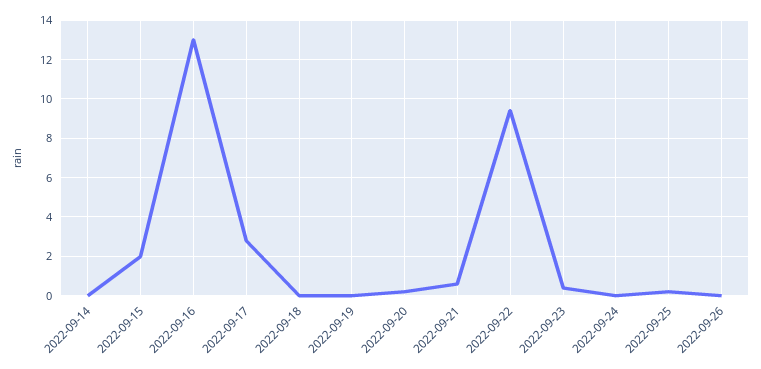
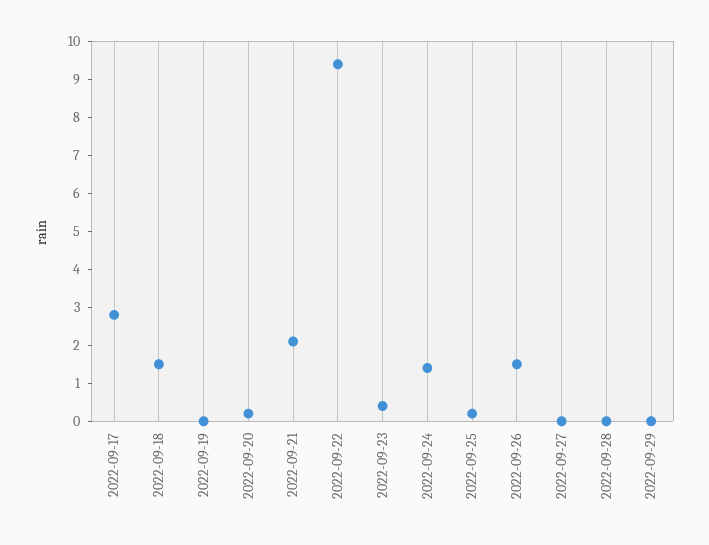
2022-09-14: 0 -> none
2022-09-15: 2 -> none
2022-09-16: 13 -> none
2022-09-18: 0 -> 1.5
2022-09-21: 0.5 -> 2
2022-09-24: 0 -> 1.5
2022-09-26: 0 -> 1.5
2022-09-27: none -> 0
2022-09-28: none -> 0
2022-09-29: none -> 0

